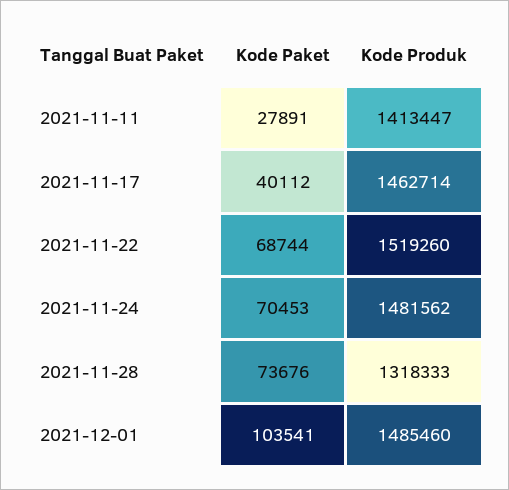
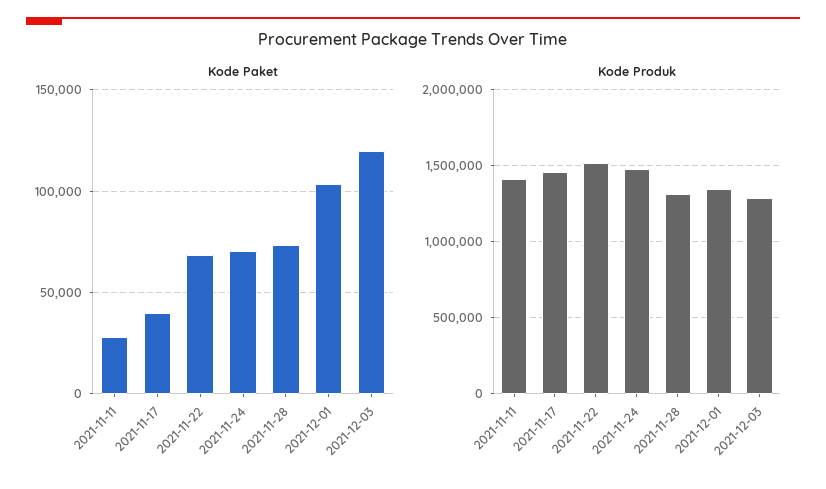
Kode Produk, 2021-12-01: 1485460 -> 1350000
Kode Paket, 2021-12-03: none -> 120000
Kode Produk, 2021-12-03: none -> 1300000

